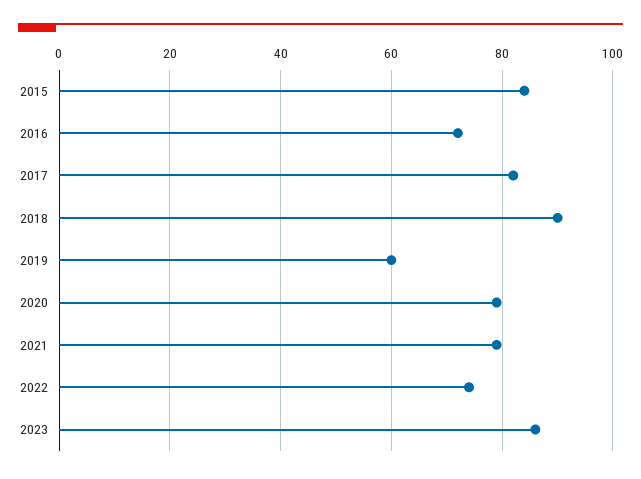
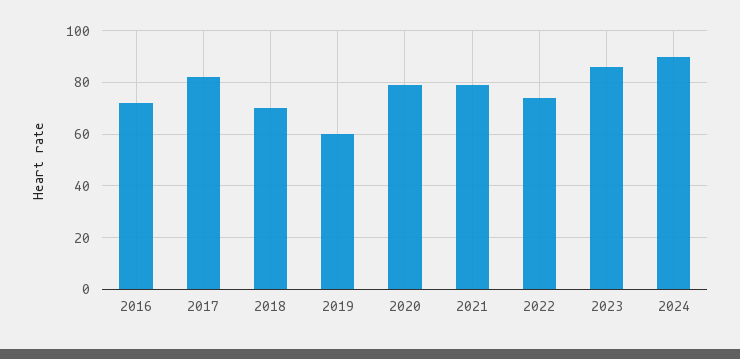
2015: 85 -> none
2018: 90 -> 70
2024: none -> 90

